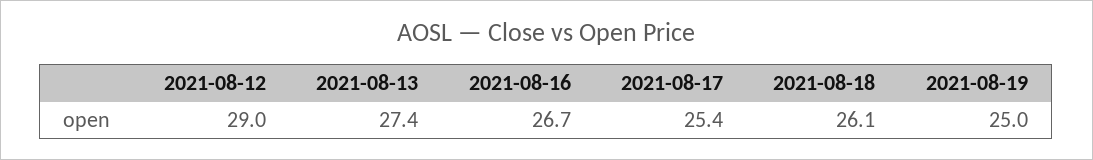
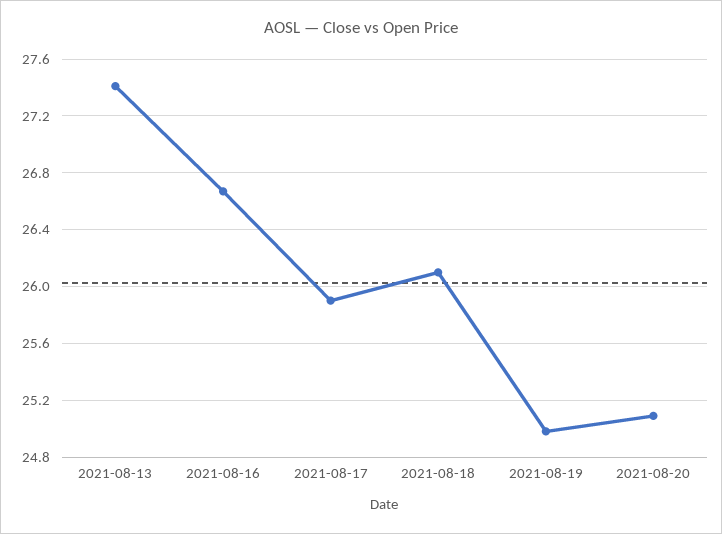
2021-08-12: 29 -> none
2021-08-17: 25.4 -> 25.9
2021-08-20: none -> 25.1

